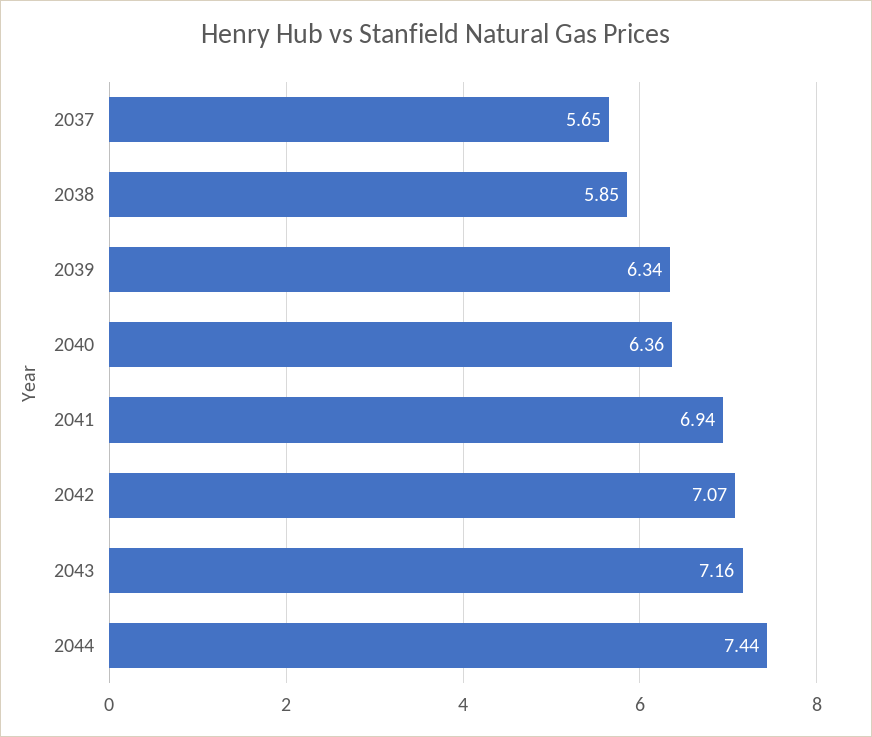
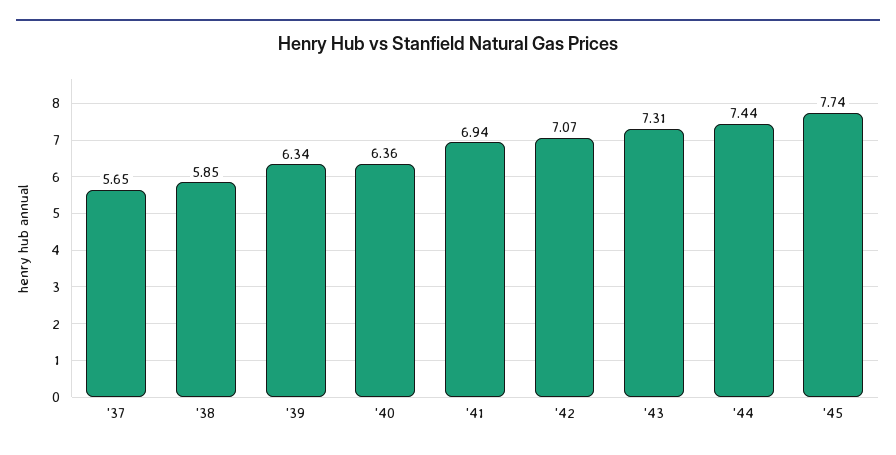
2043: 7.16 -> 7.31
'45: none -> 7.74

